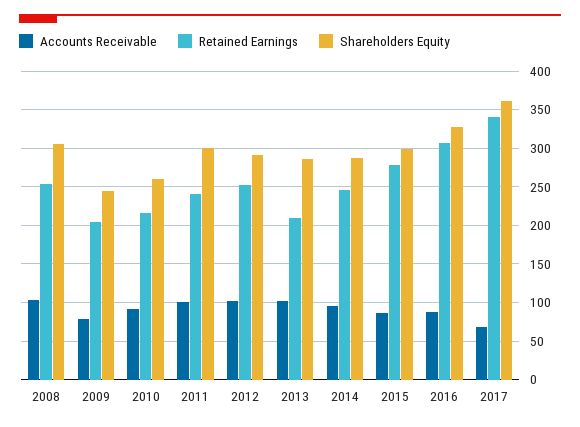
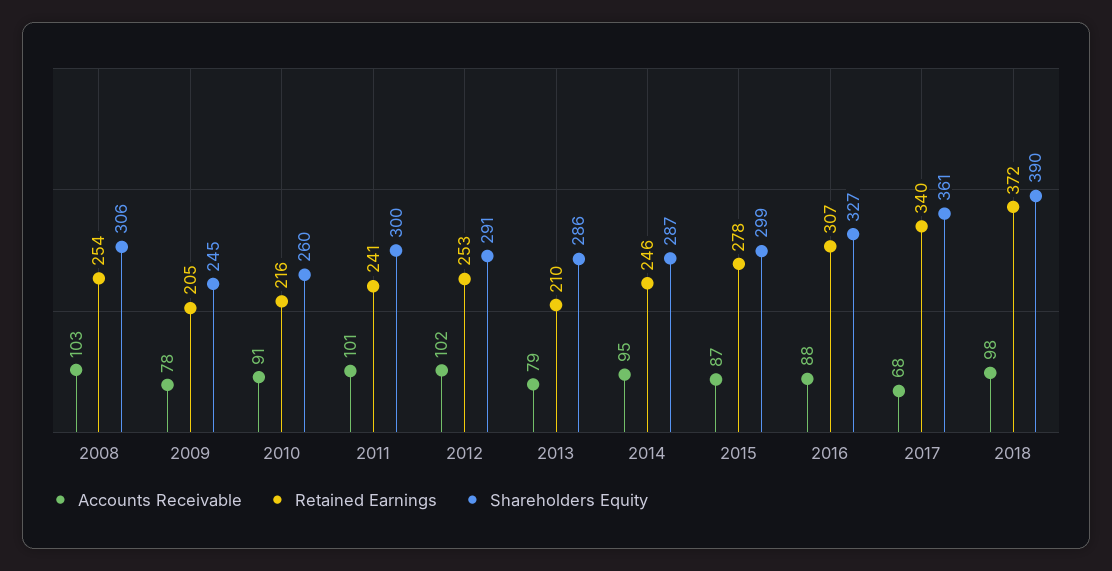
Accounts Receivable, 2013: 100 -> 79
Accounts Receivable, 2018: none -> 98
Retained Earnings, 2018: none -> 372
Shareholders Equity, 2018: none -> 390

